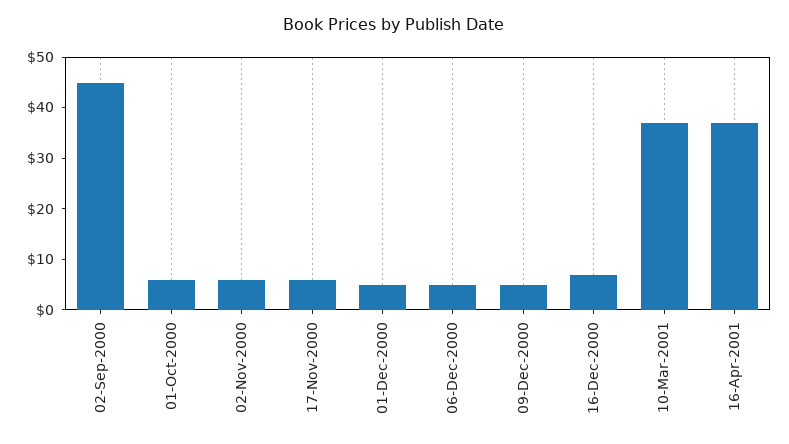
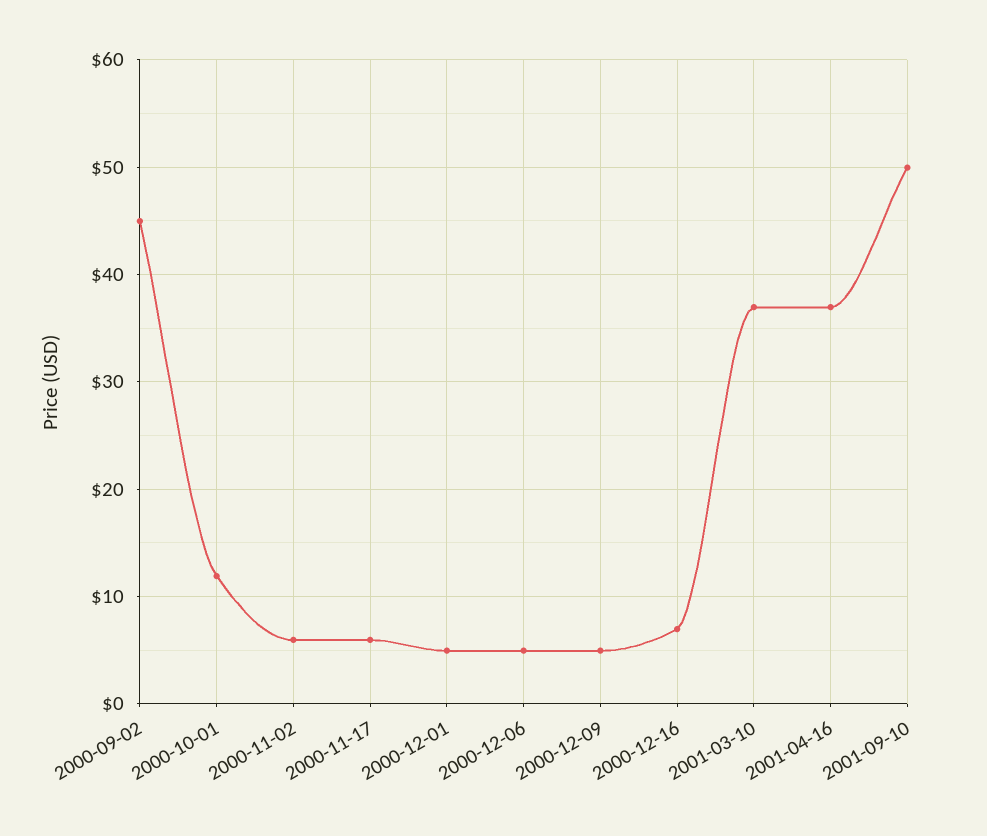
01-Oct-2000: 6 -> 12
2001-09-10: none -> 50

